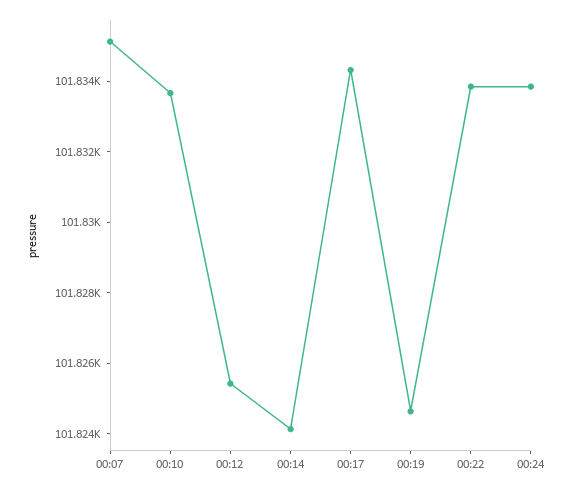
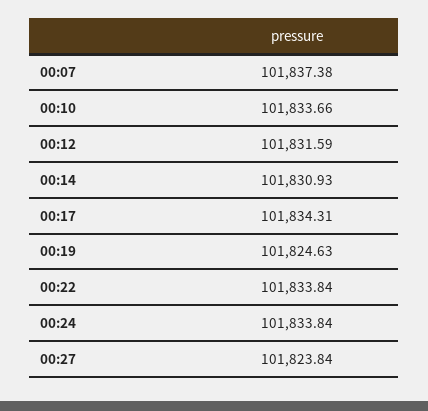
00:07: 101835 -> 101837.38
00:12: 101825.5 -> 101831.59
00:14: 101824 -> 101830.93
00:27: none -> 101823.84

